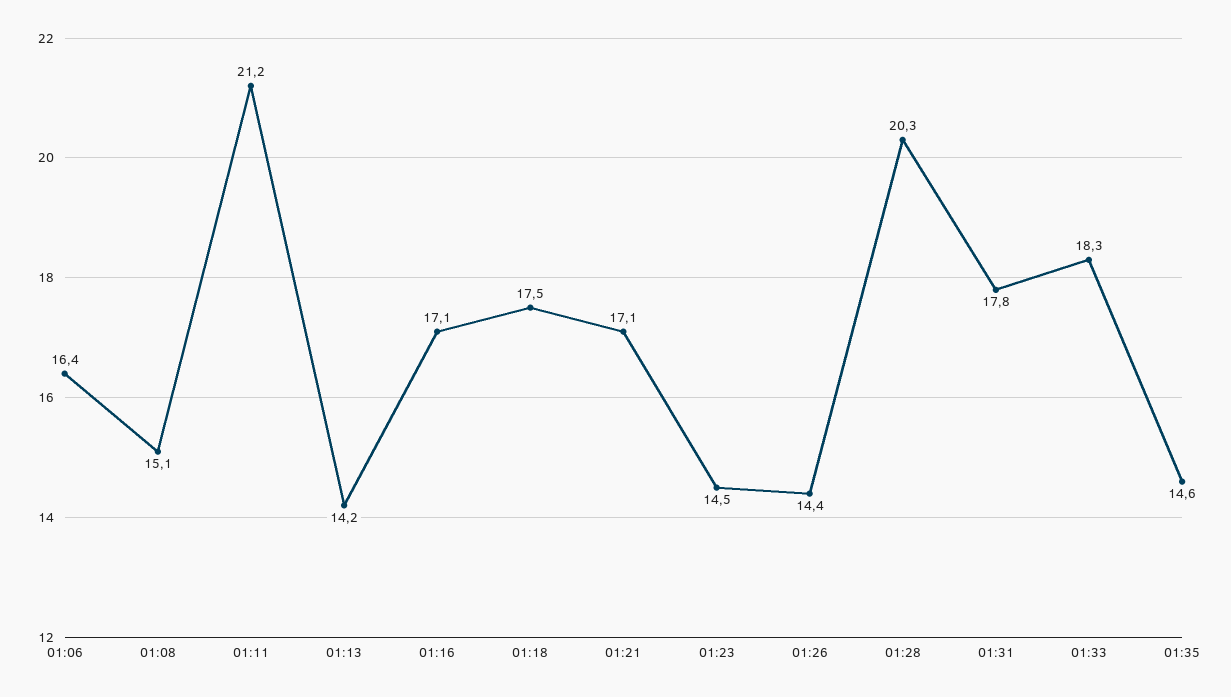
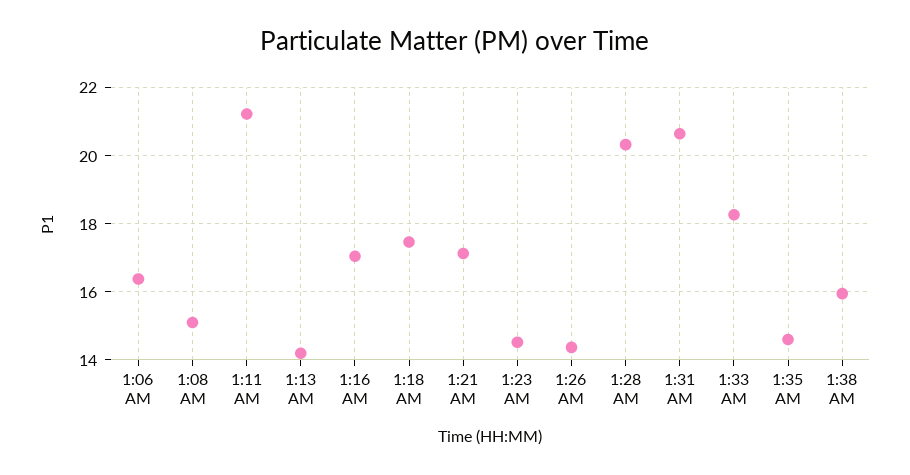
01:31: 17.8 -> 20.6
1:38 AM: none -> 16

